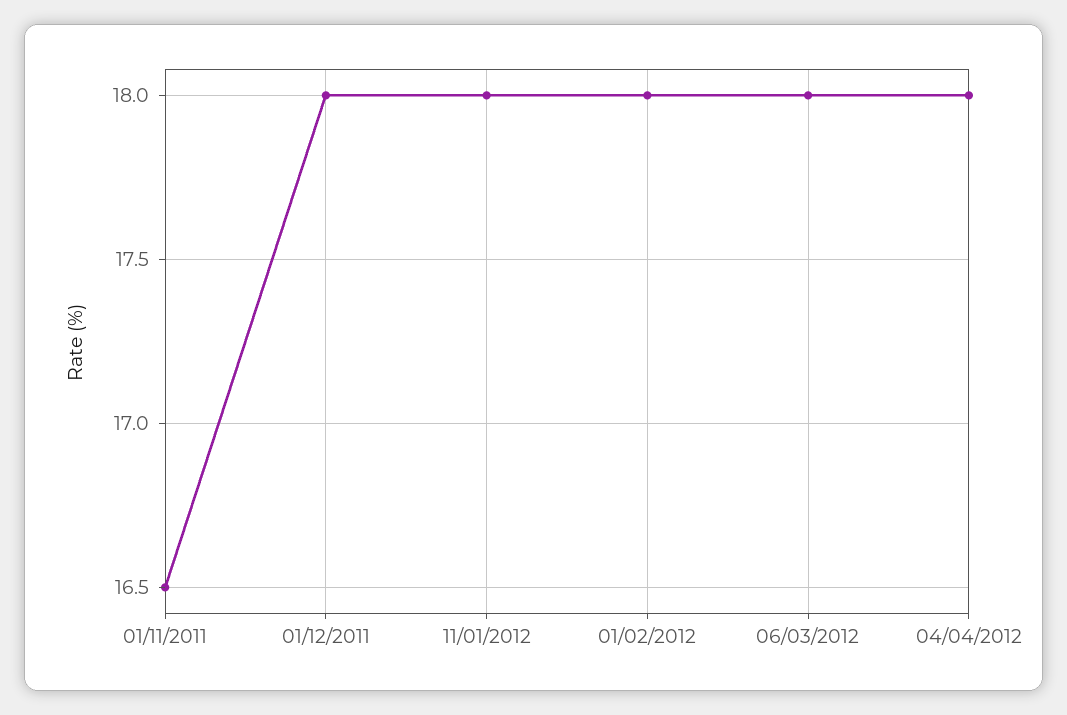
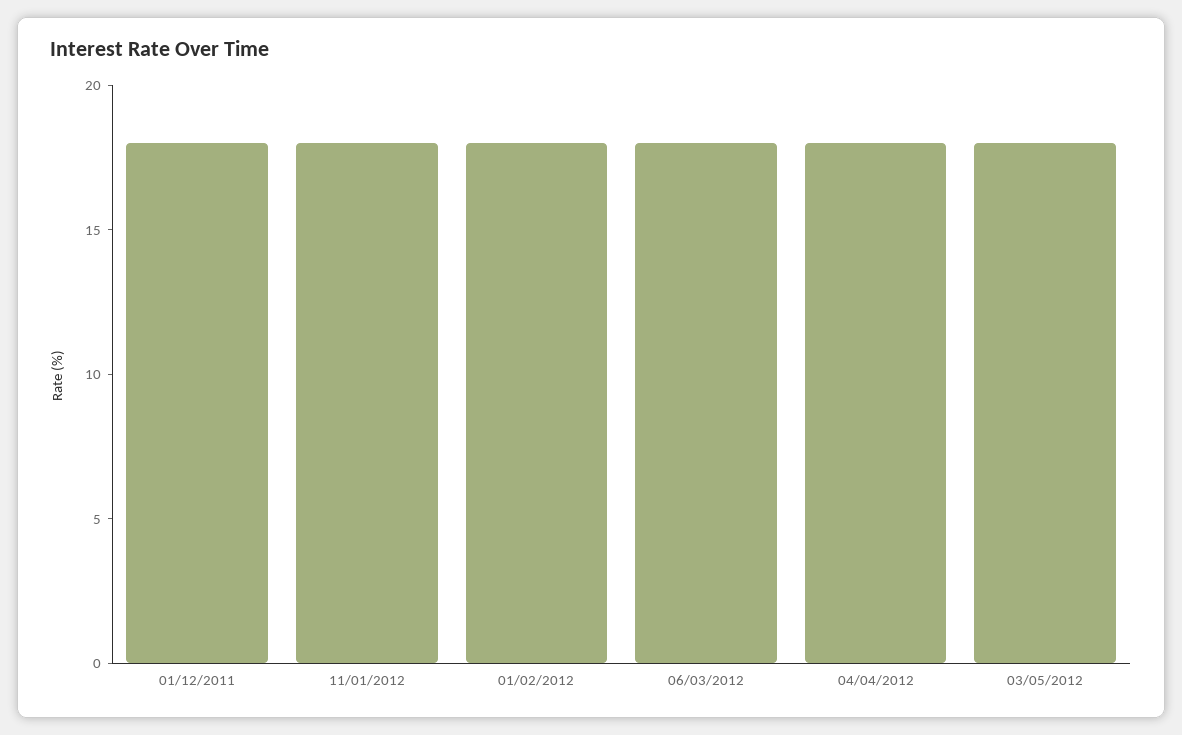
01/11/2011: 16.5 -> none
03/05/2012: none -> 18

